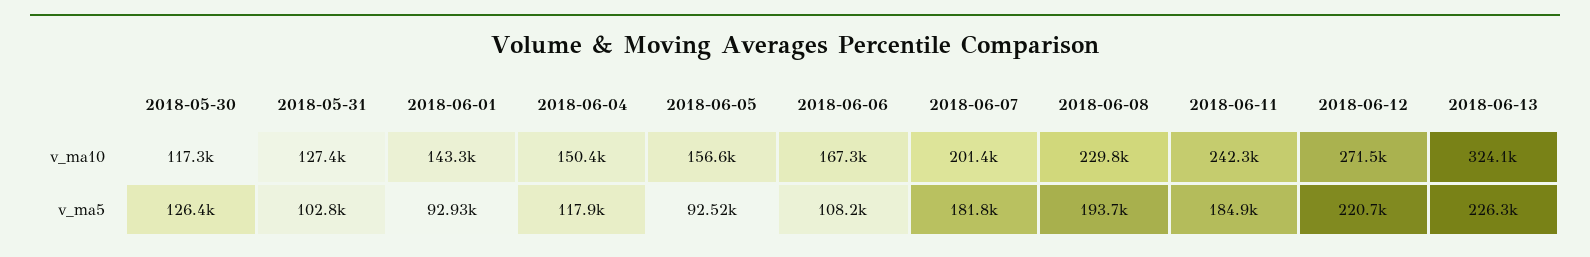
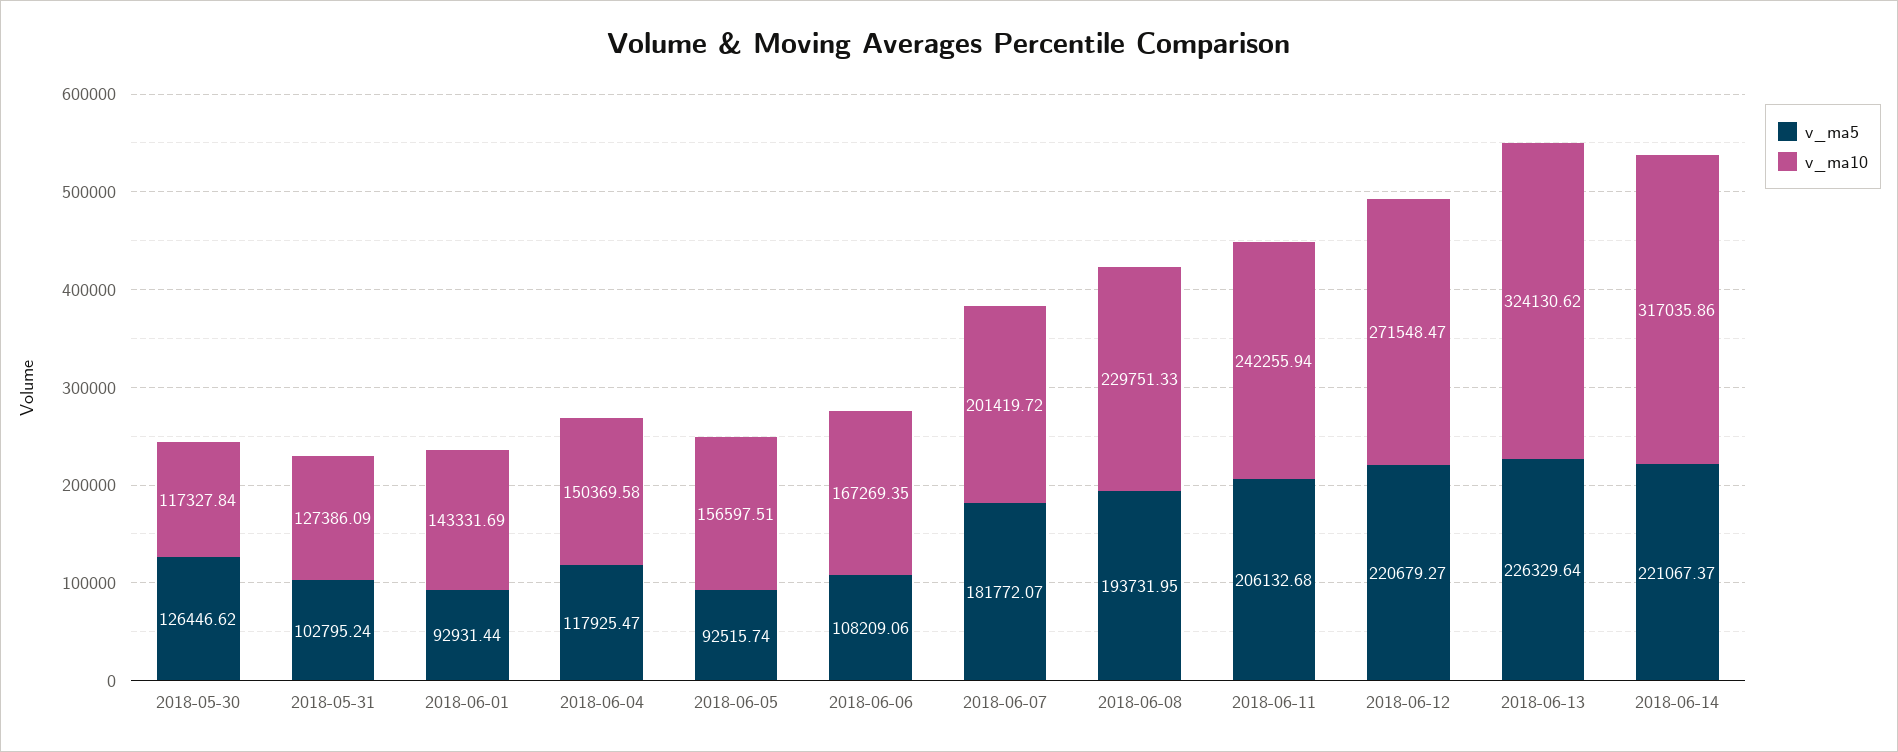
v_ma5, 2018-06-11: 184900 -> 206132.68
v_ma5, 2018-06-14: none -> 221067.37
v_ma10, 2018-06-14: none -> 317035.86

